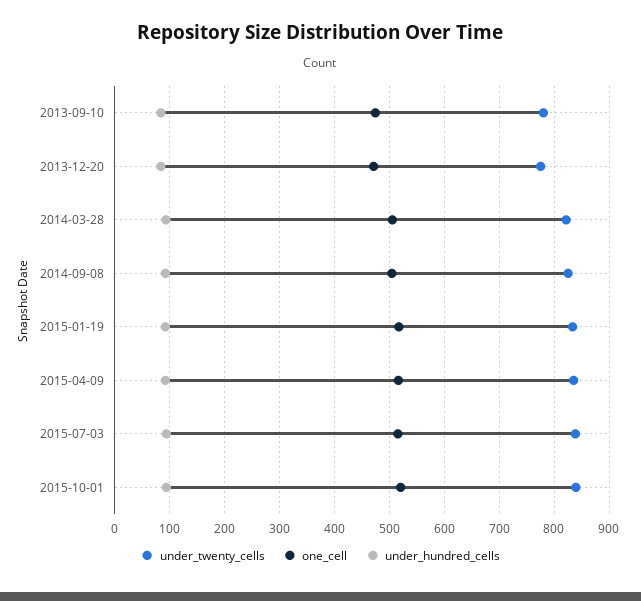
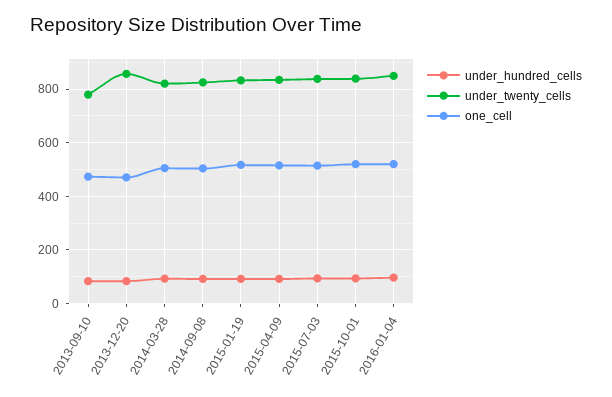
under_twenty_cells, 2013-12-20: 780 -> 850
under_hundred_cells, 2016-01-04: none -> 100
under_twenty_cells, 2016-01-04: none -> 850
one_cell, 2016-01-04: none -> 525

